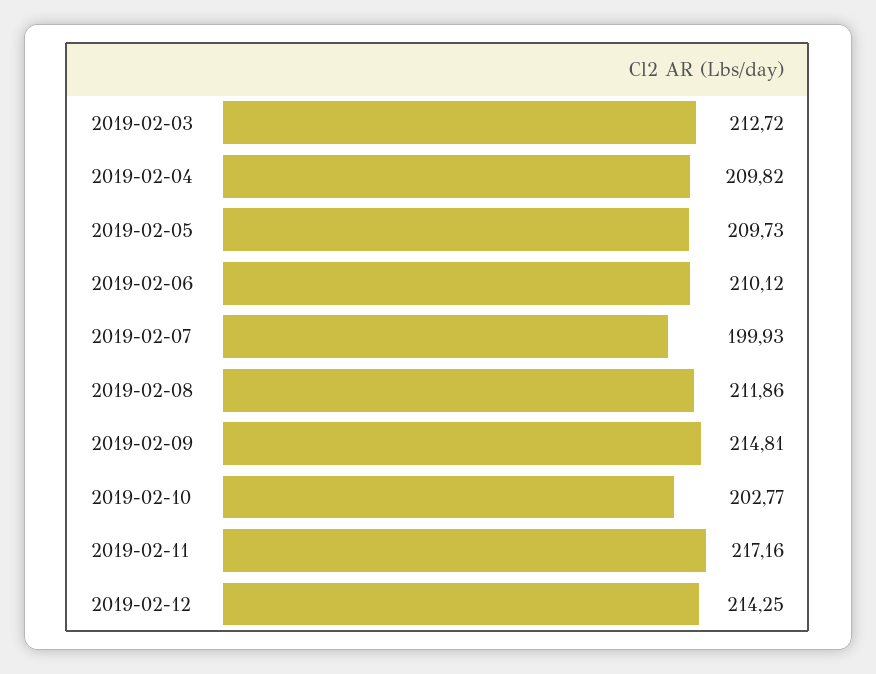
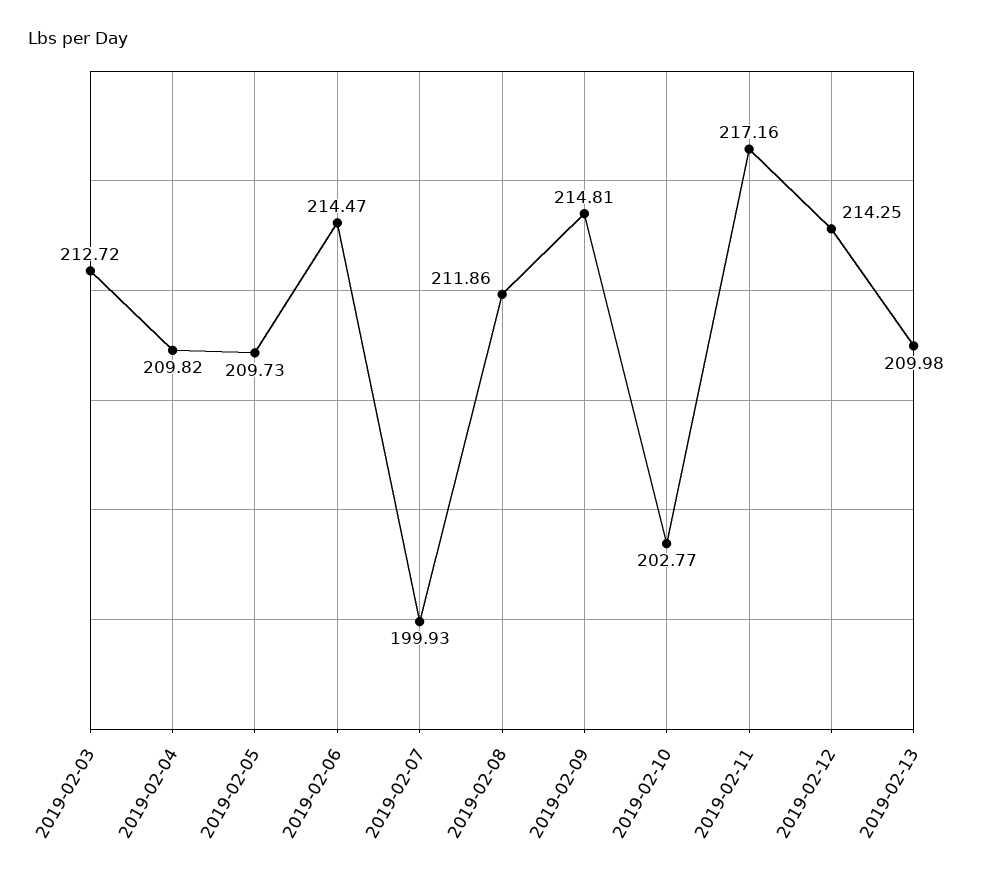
2019-02-06: 210.12 -> 214.47
2019-02-13: none -> 209.98

